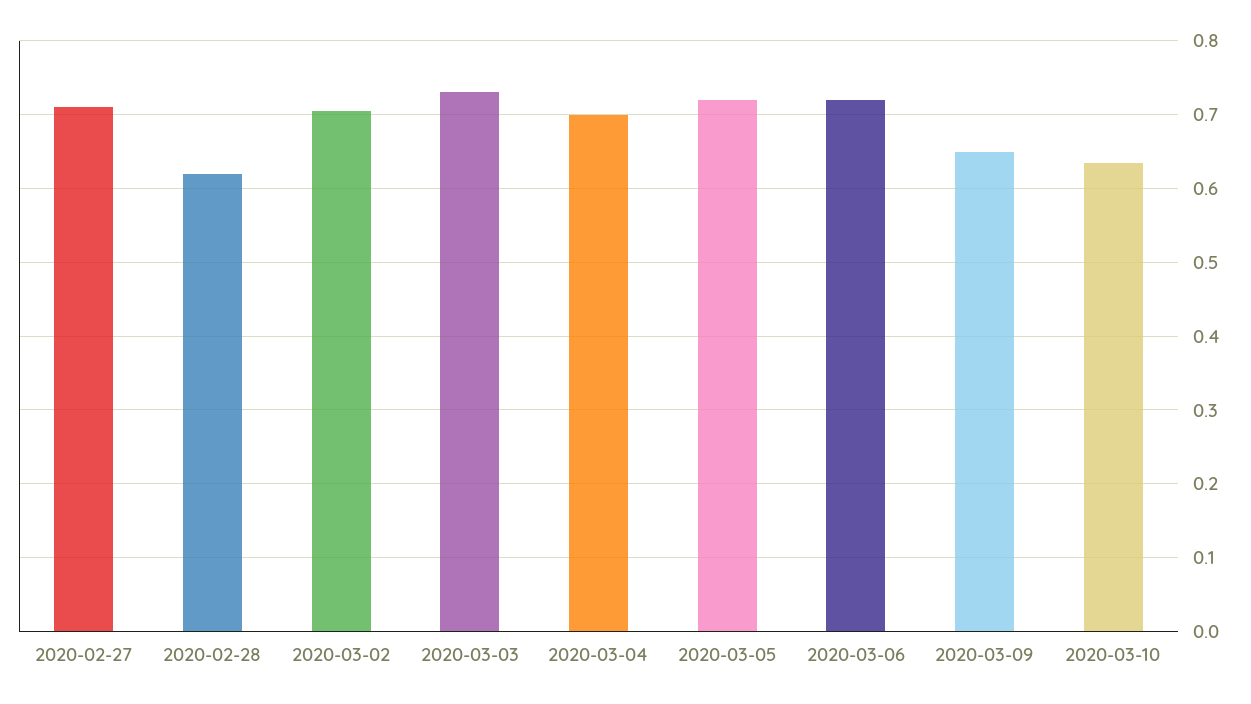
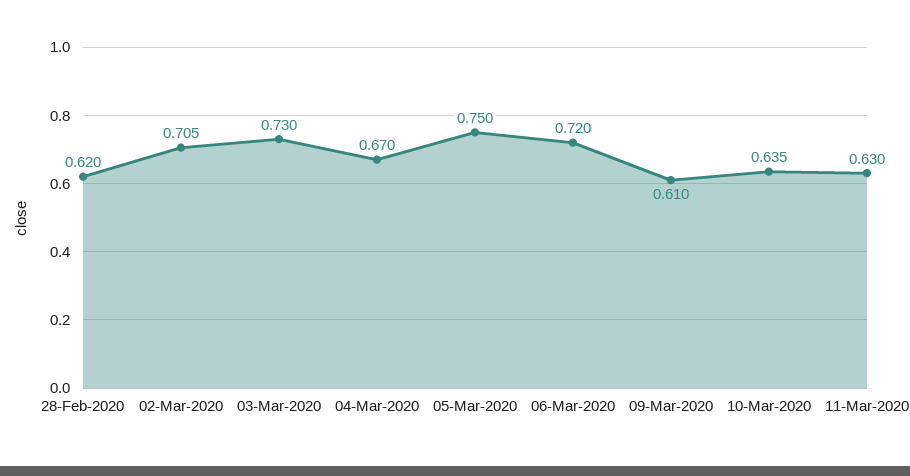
2020-02-27: 0.71 -> none
2020-03-04: 0.7 -> 0.67
2020-03-05: 0.72 -> 0.75
2020-03-09: 0.65 -> 0.61
11-Mar-2020: none -> 0.63

